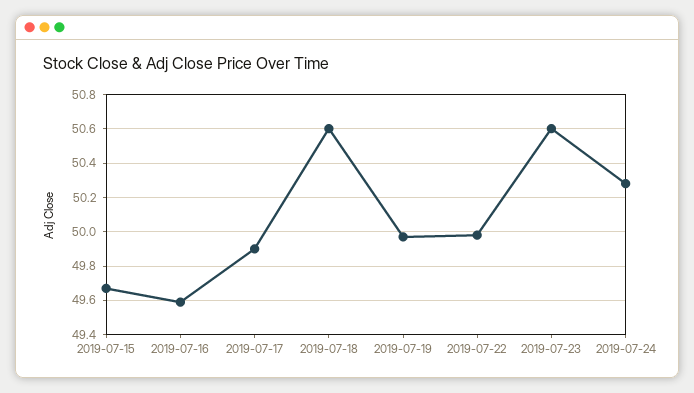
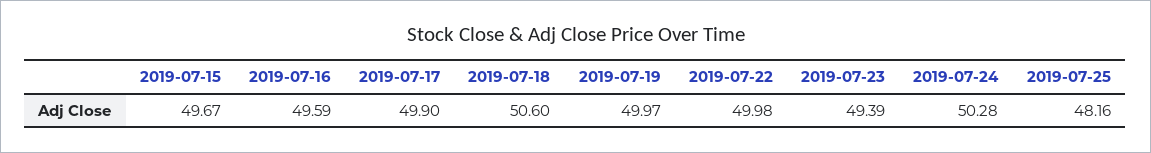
2019-07-23: 50.6 -> 49.39
2019-07-25: none -> 48.16

